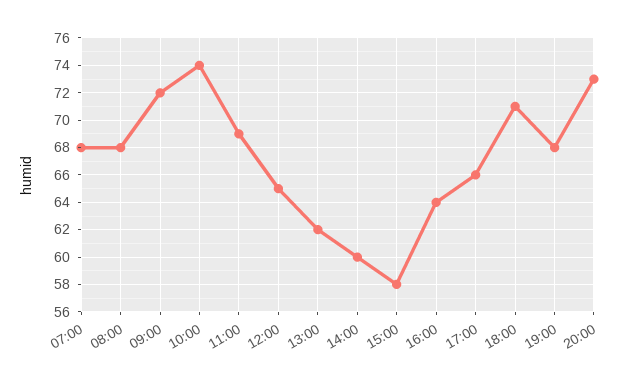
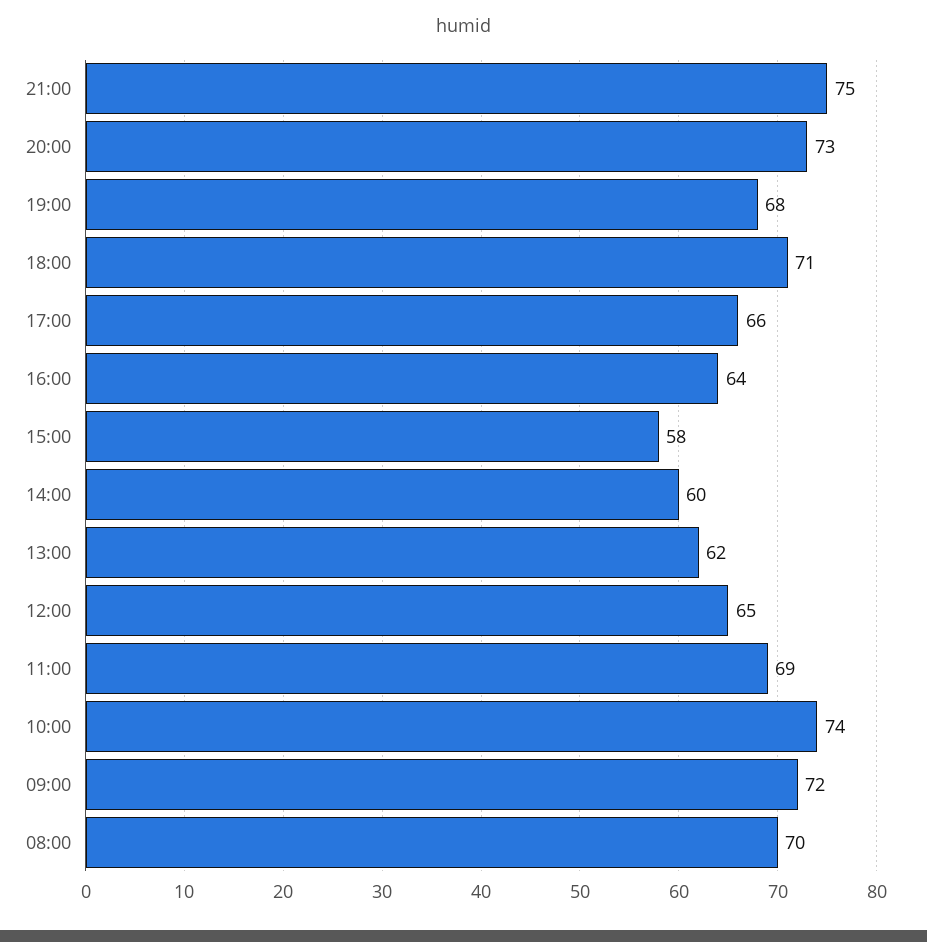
07:00: 68 -> none
08:00: 68 -> 70
21:00: none -> 75

